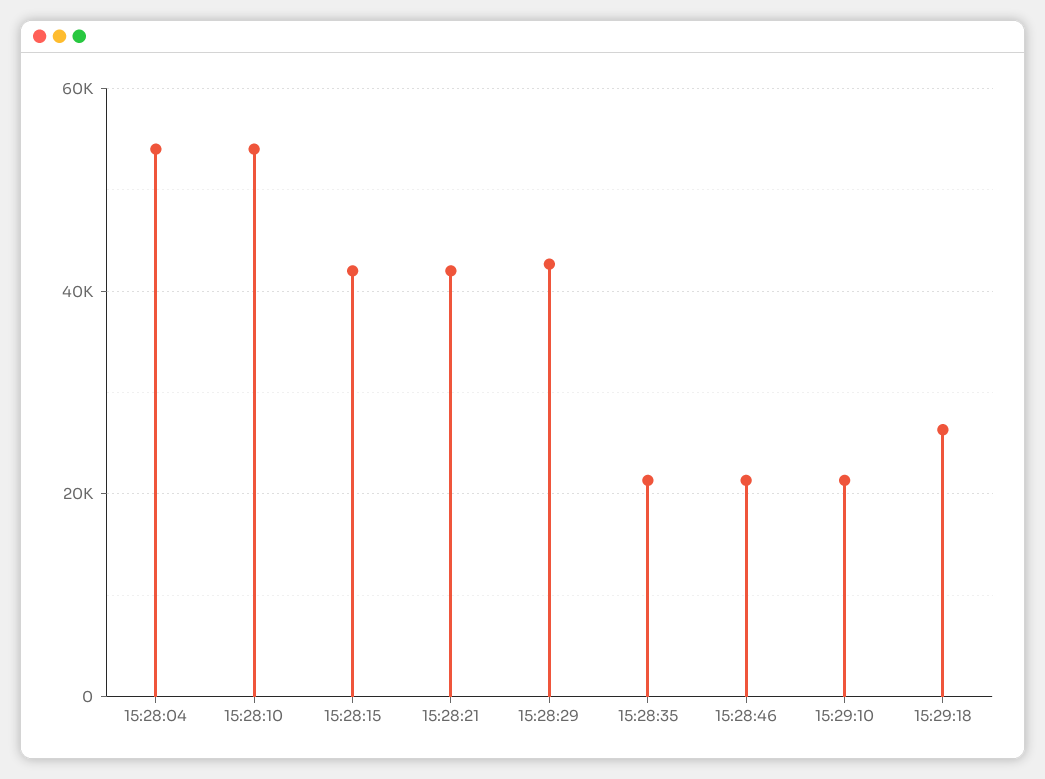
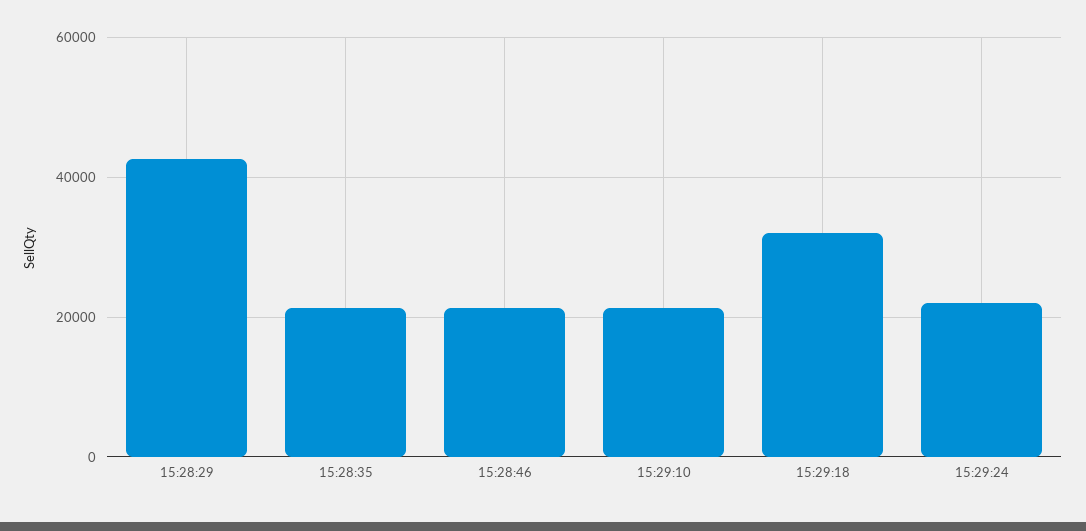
15:28:04: 54000 -> none
15:28:10: 54000 -> none
15:28:15: 42000 -> none
15:28:21: 42000 -> none
15:29:18: 26000 -> 32000
15:29:24: none -> 22000

